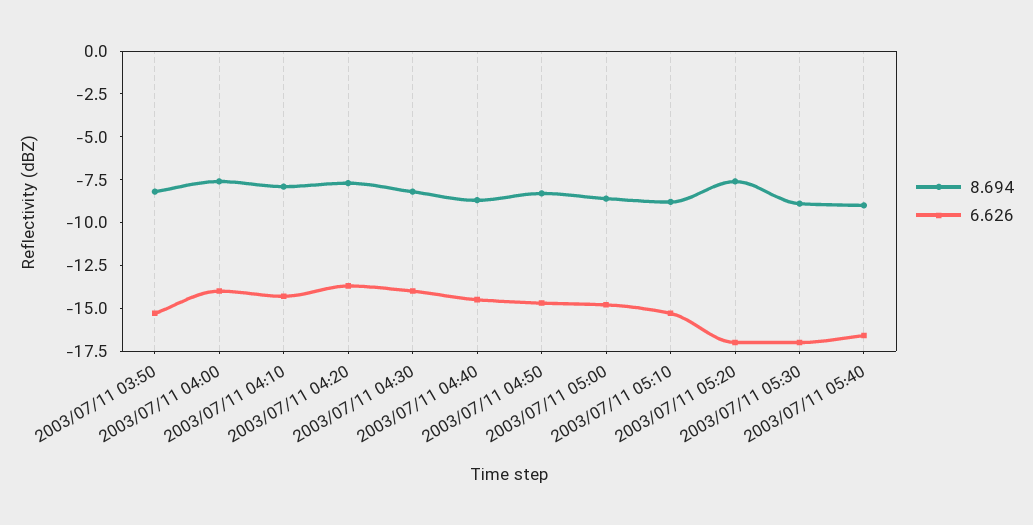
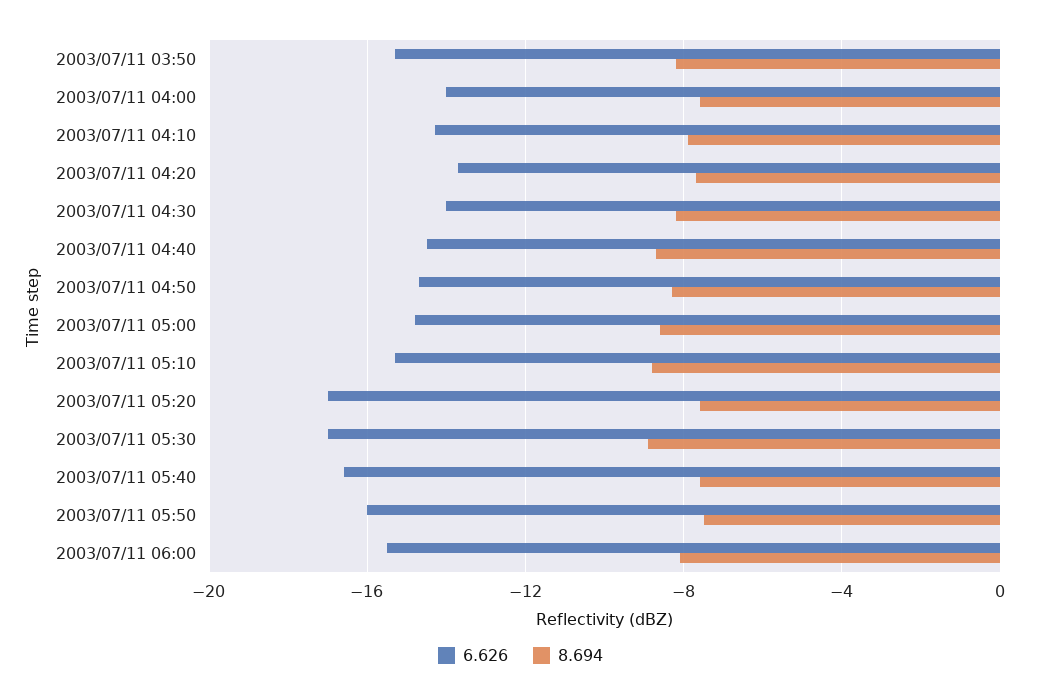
8.694, 2003/07/11 05:40: -9 -> -7.5
6.626, 2003/07/11 05:50: none -> -16
8.694, 2003/07/11 05:50: none -> -7.5
6.626, 2003/07/11 06:00: none -> -15.5
8.694, 2003/07/11 06:00: none -> -8

